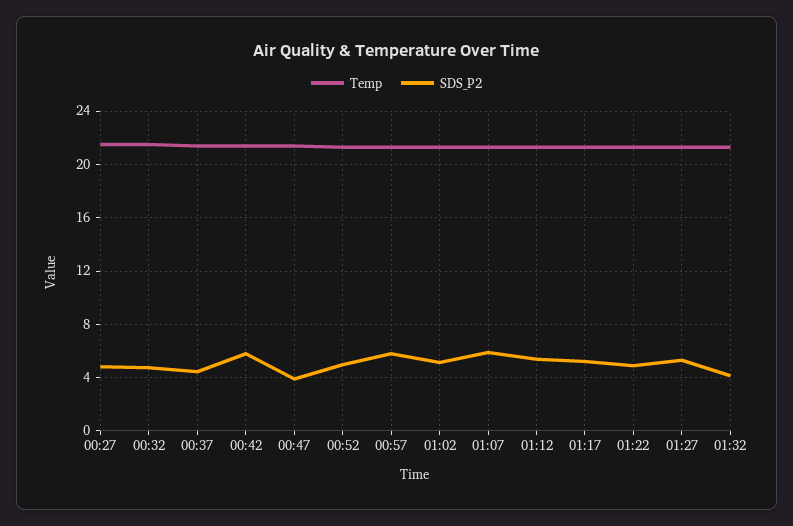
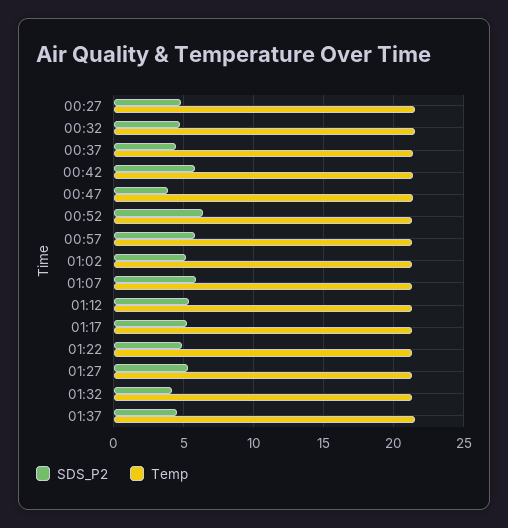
SDS_P2, 00:52: 5 -> 6.5
SDS_P2, 01:37: none -> 4.5
Temp, 01:37: none -> 21.5

